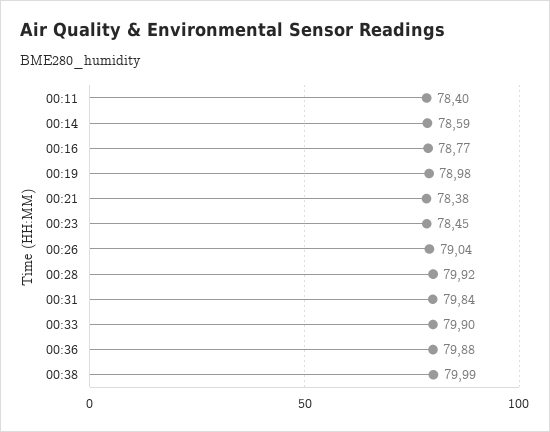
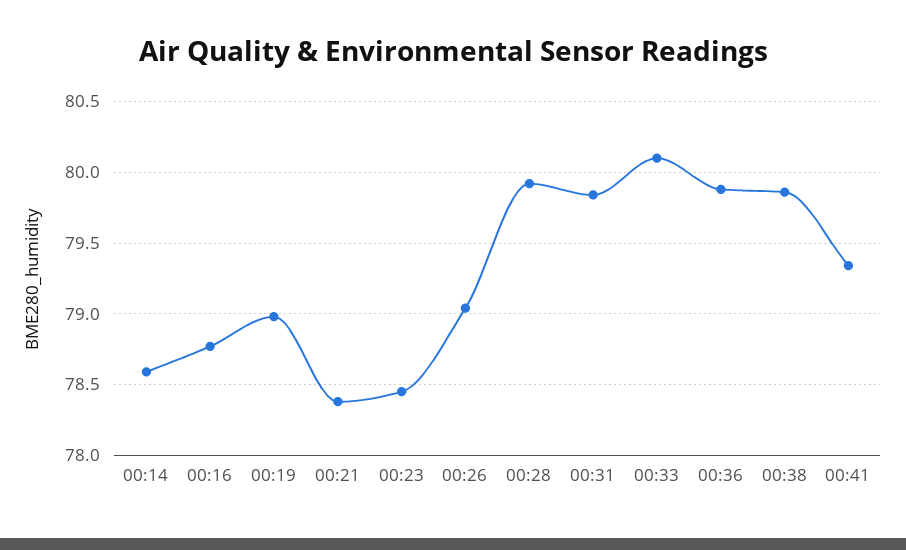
00:11: 78.4 -> none
00:33: 79.9 -> 80.1
00:38: 79.99 -> 79.85
00:41: none -> 79.35

